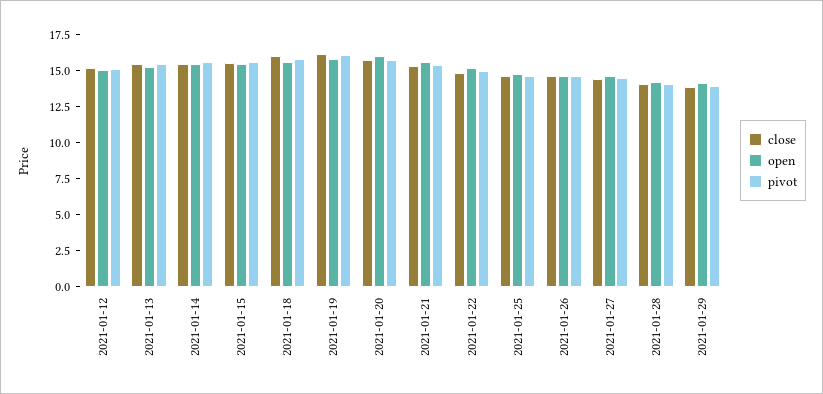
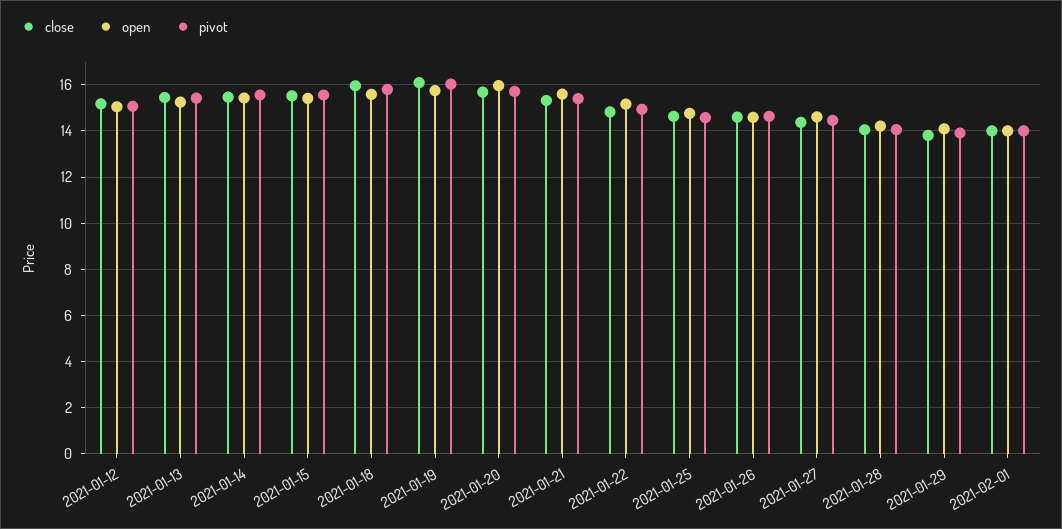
close, 2021-02-01: none -> 14
open, 2021-02-01: none -> 14
pivot, 2021-02-01: none -> 14

